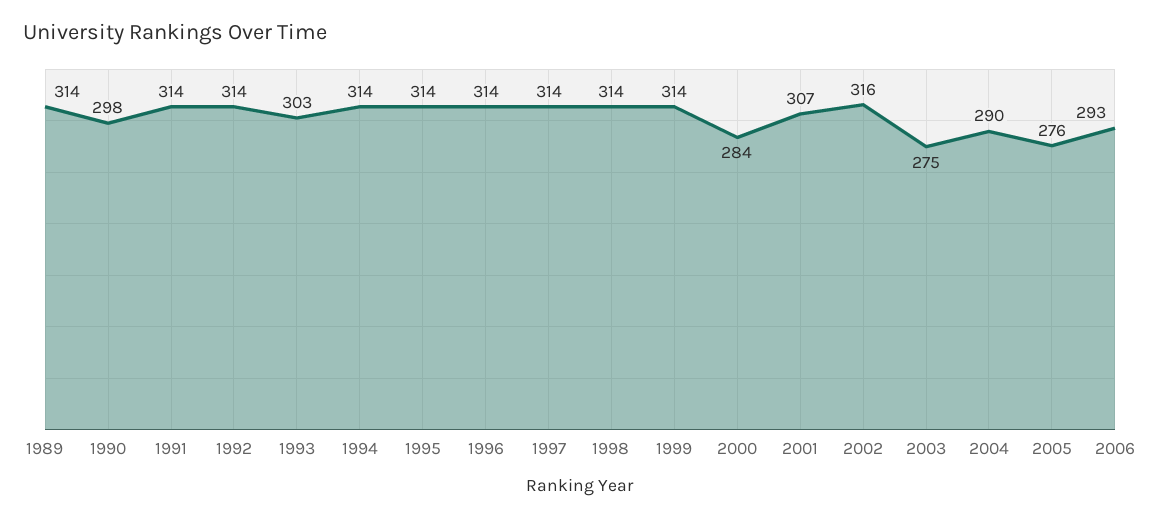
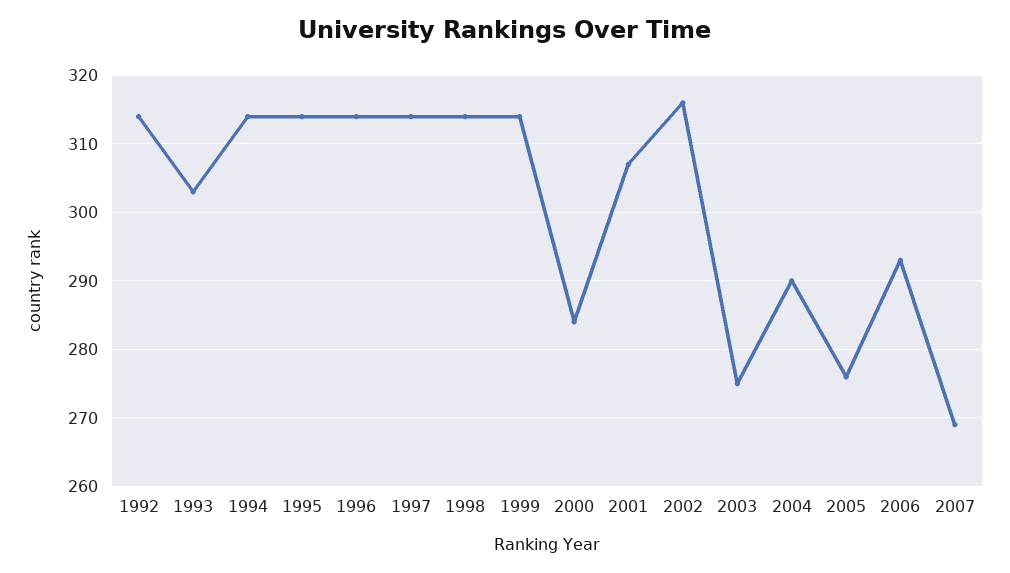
1989: 314 -> none
1990: 298 -> none
1991: 314 -> none
2007: none -> 269

